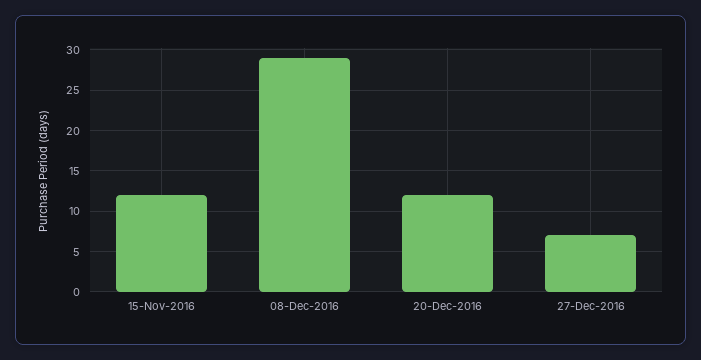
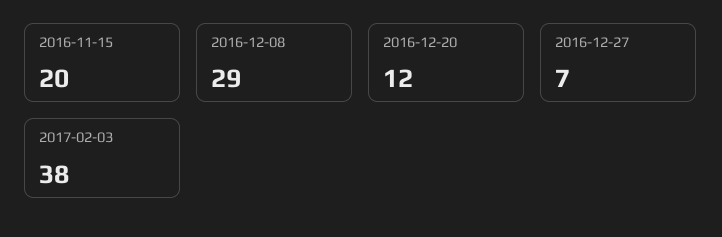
15-Nov-2016: 12 -> 20
2017-02-03: none -> 38

